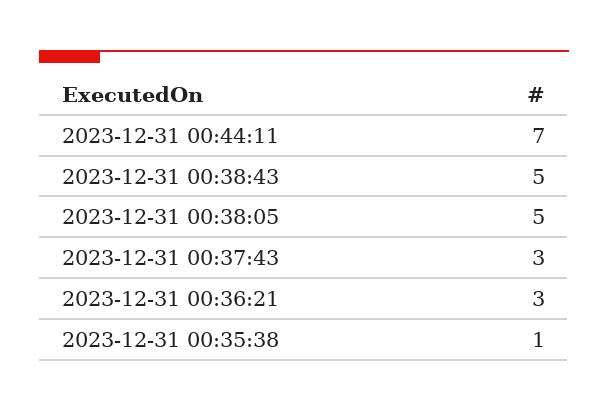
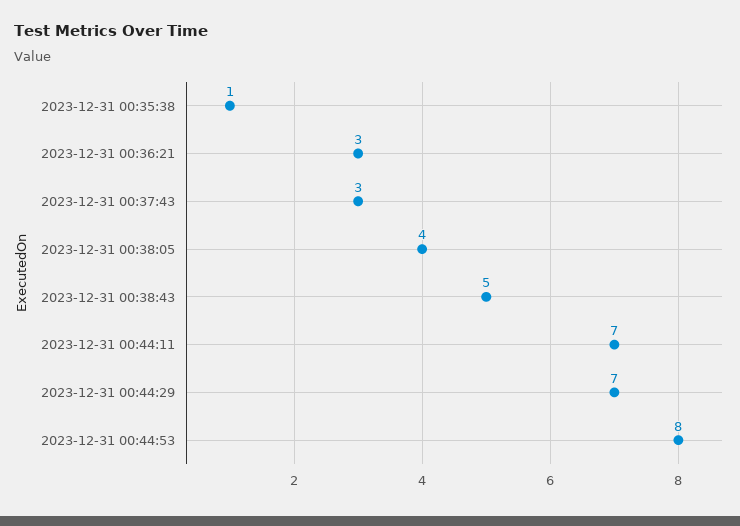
2023-12-31 00:38:05: 5 -> 4
2023-12-31 00:44:29: none -> 7
2023-12-31 00:44:53: none -> 8

